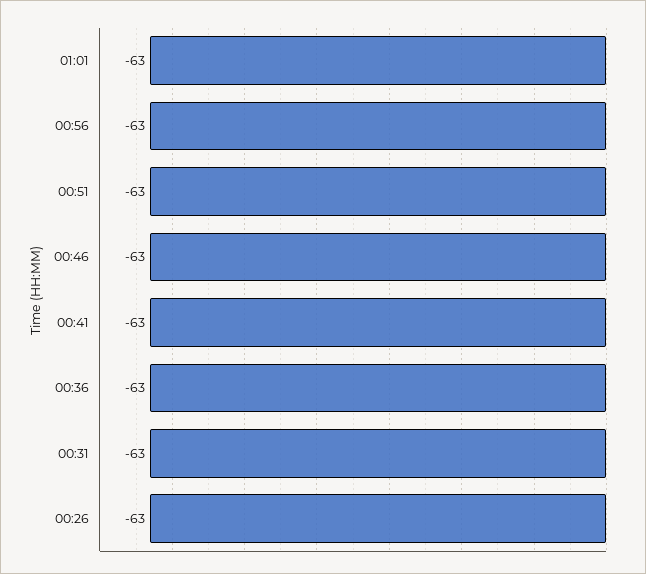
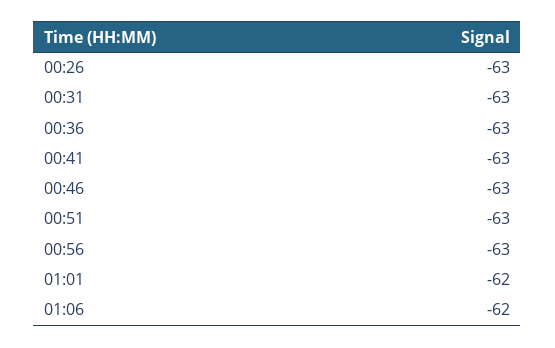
01:01: -63 -> -62
01:06: none -> -62

